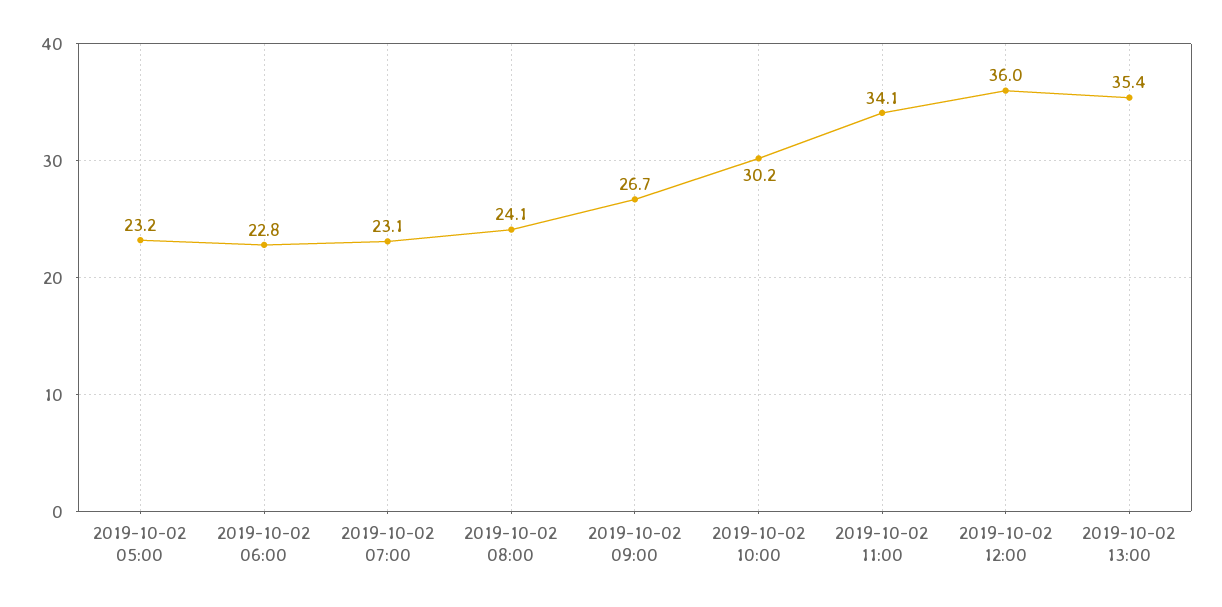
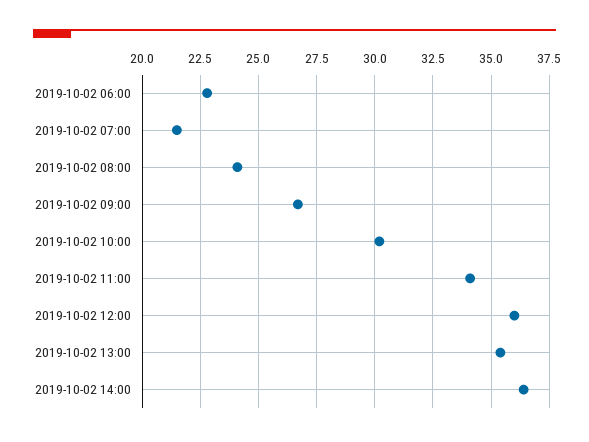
2019-10-02 05:00: 23.2 -> none
2019-10-02 07:00: 23.1 -> 21.5
2019-10-02 14:00: none -> 36.5

